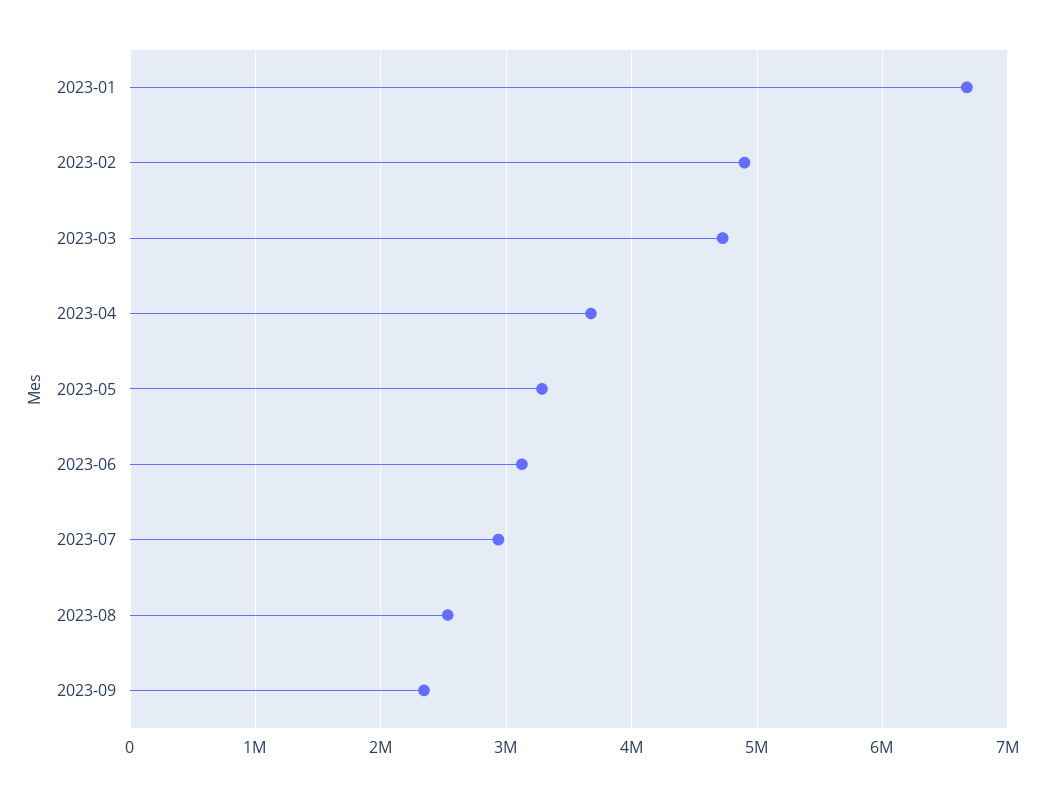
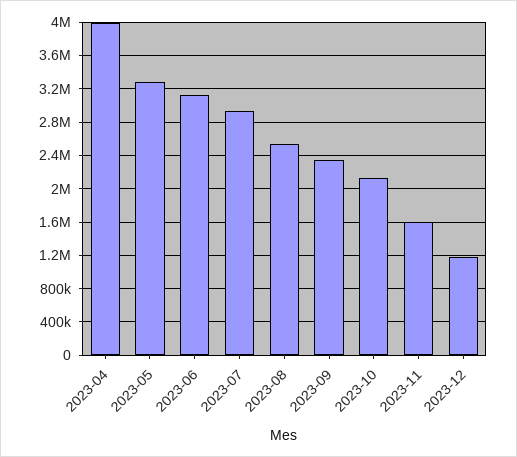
2023-01: 6700000 -> none
2023-02: 4900000 -> none
2023-03: 4700000 -> none
2023-04: 3700000 -> 4000000
2023-10: none -> 2100000
2023-11: none -> 1600000
2023-12: none -> 1200000

